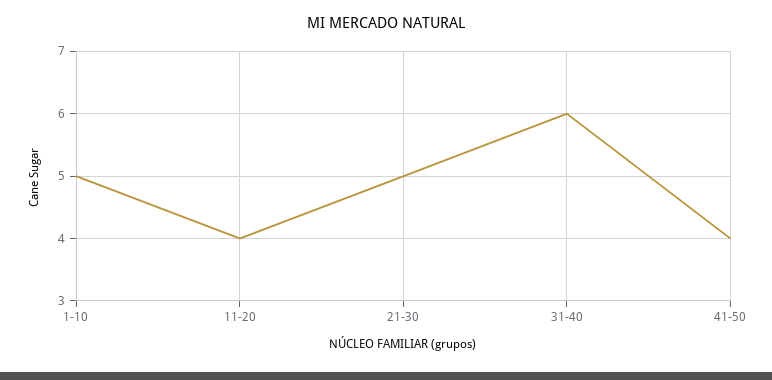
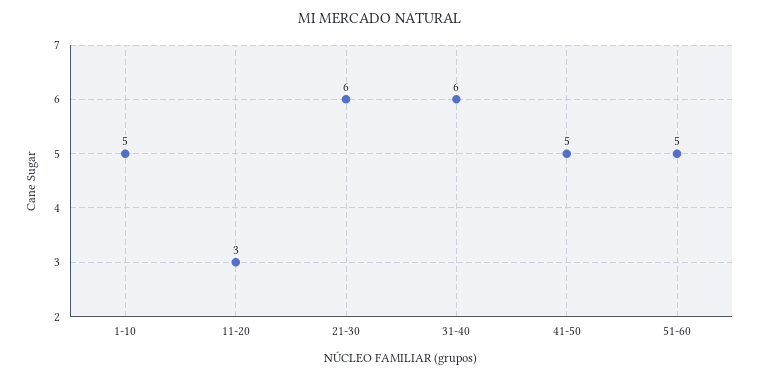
11-20: 4 -> 3
21-30: 5 -> 6
41-50: 4 -> 5
51-60: none -> 5

